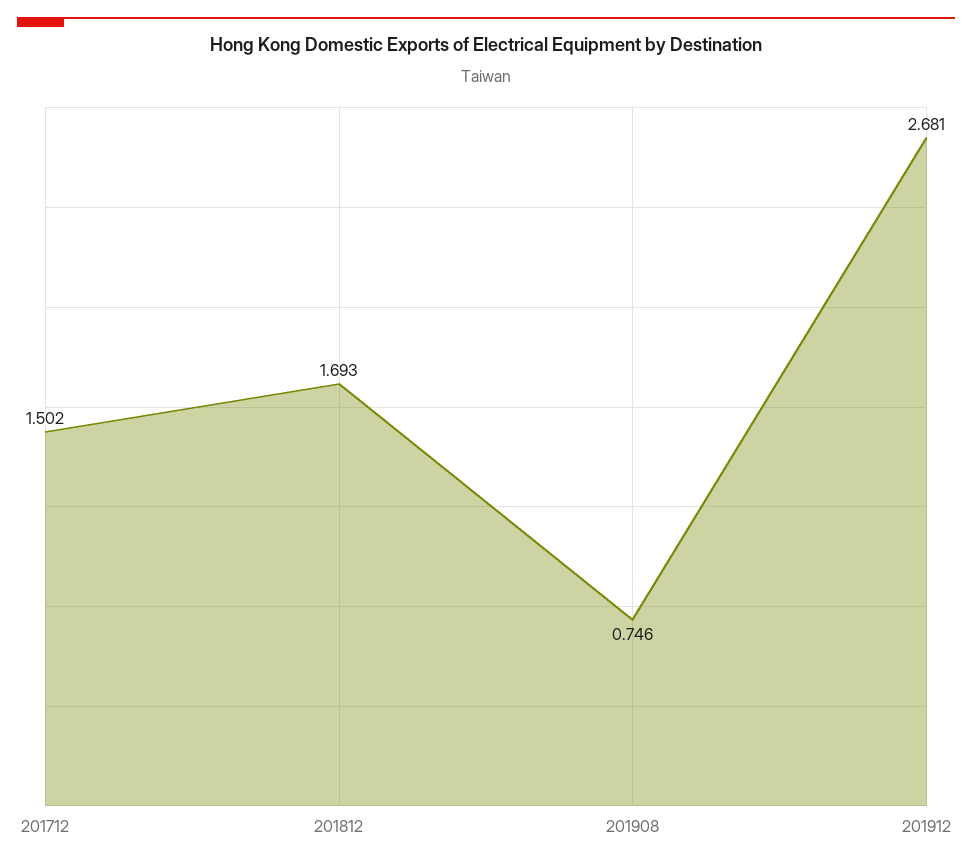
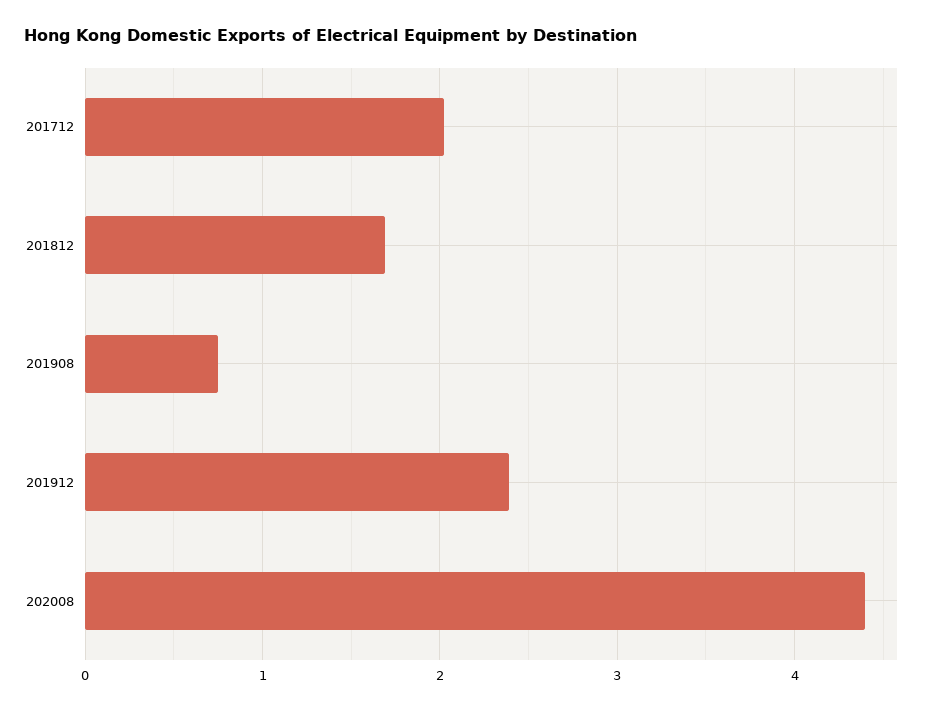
201712: 1.502 -> 2
201912: 2.681 -> 2.4
202008: none -> 4.4

